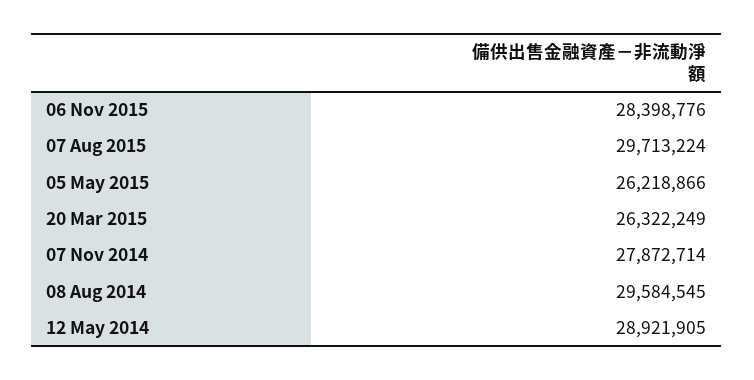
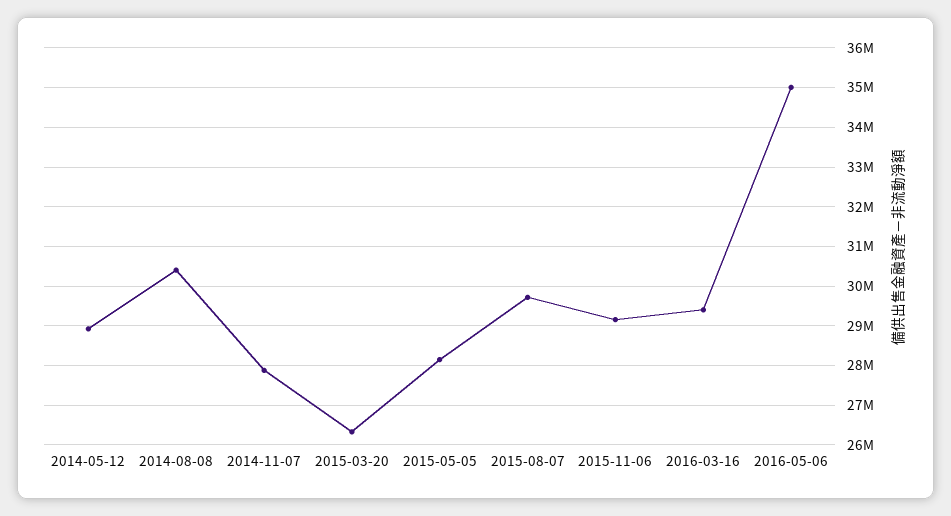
06 Nov 2015: 28398776 -> 29200000
05 May 2015: 26218866 -> 28200000
08 Aug 2014: 29584545 -> 30400000
2016-03-16: none -> 29400000
2016-05-06: none -> 35000000

